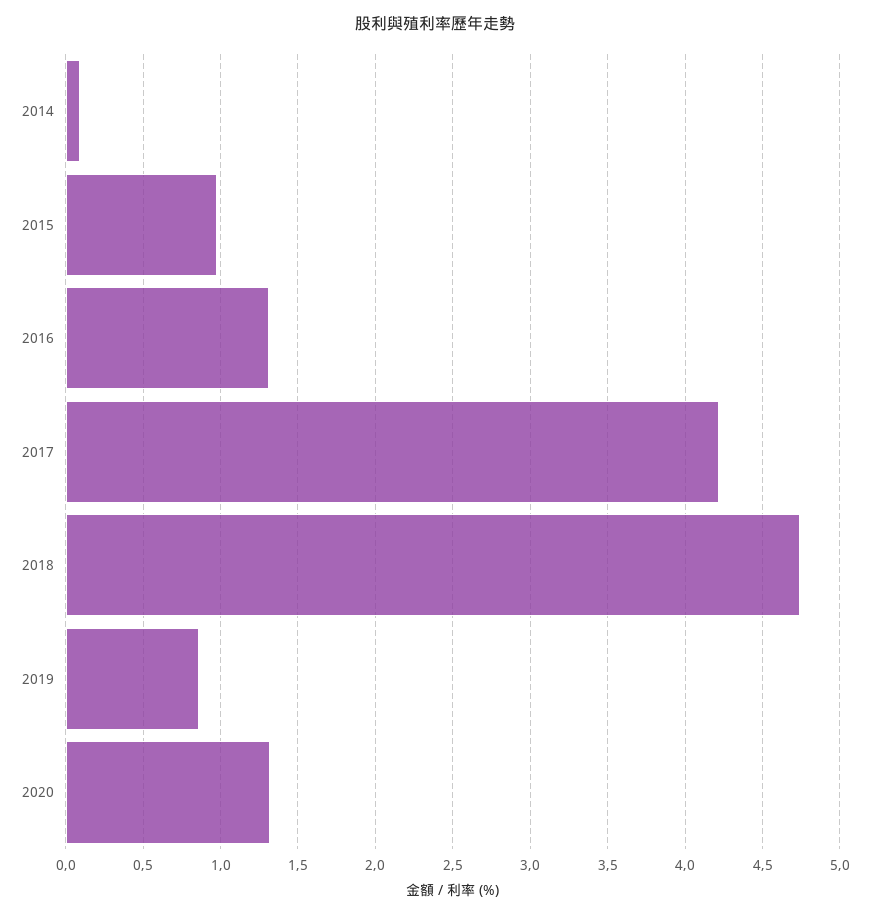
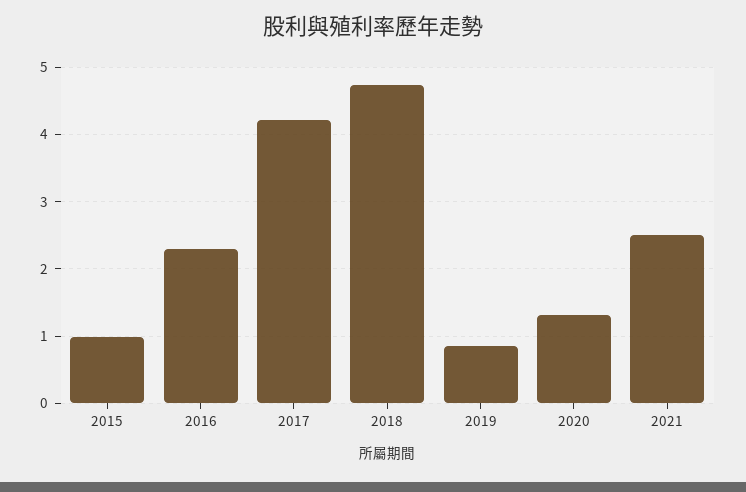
2014: 0.1 -> none
2016: 1.3 -> 2.3
2021: none -> 2.5

